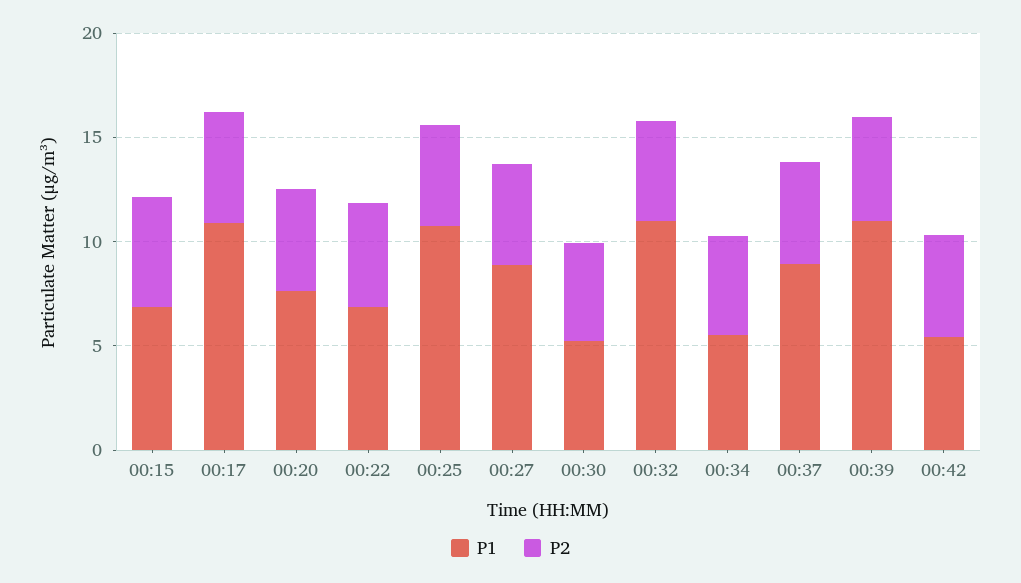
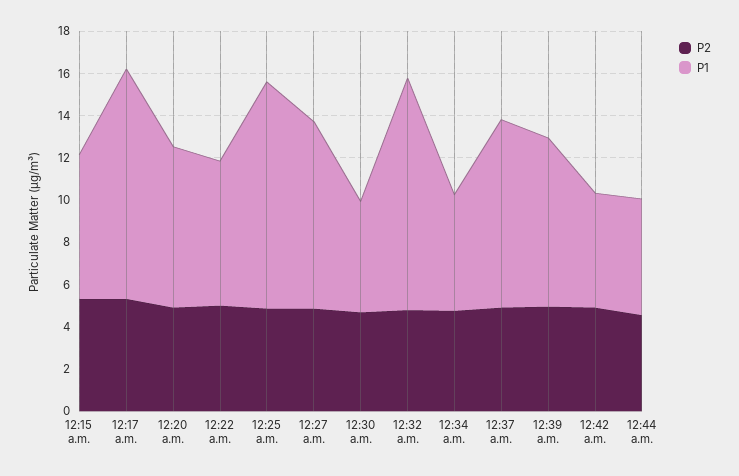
P1, 00:39: 11 -> 8
P2, 12:44 a.m.: none -> 4.5
P1, 12:44 a.m.: none -> 5.5

